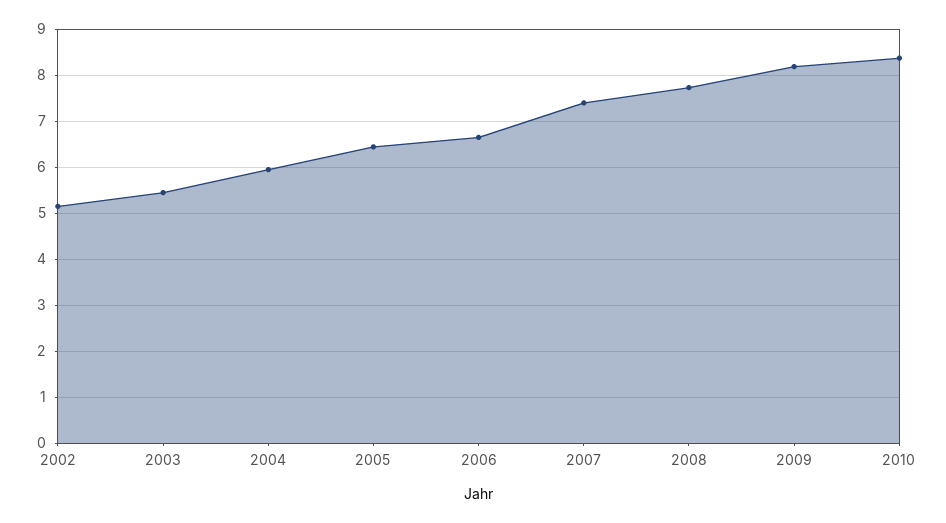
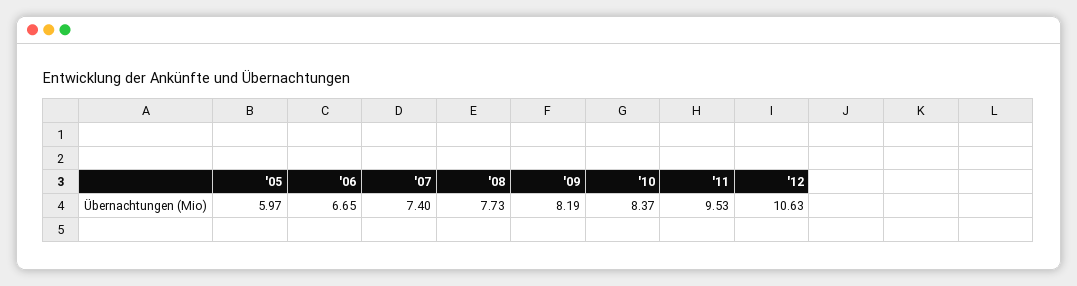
2002: 5.2 -> none
2003: 5.4 -> none
2004: 6 -> none
2005: 6.4 -> 5.97
'11: none -> 9.53
'12: none -> 10.63

